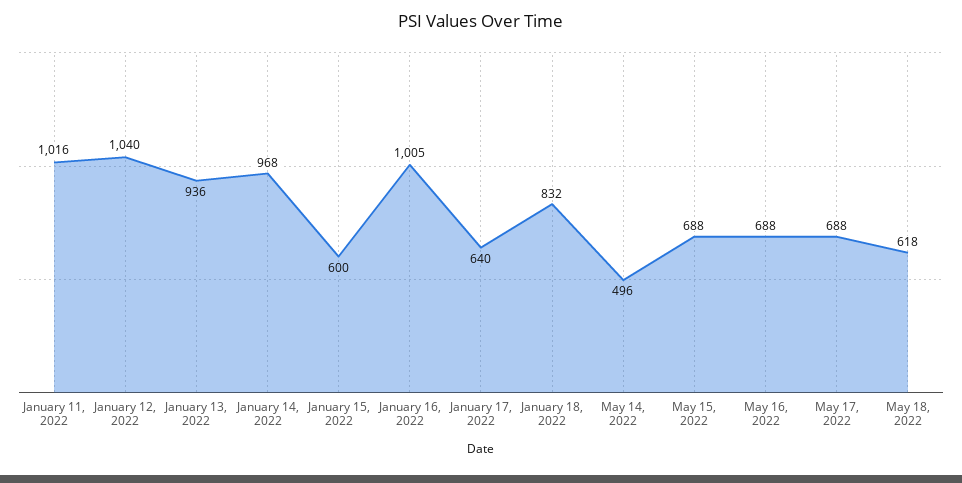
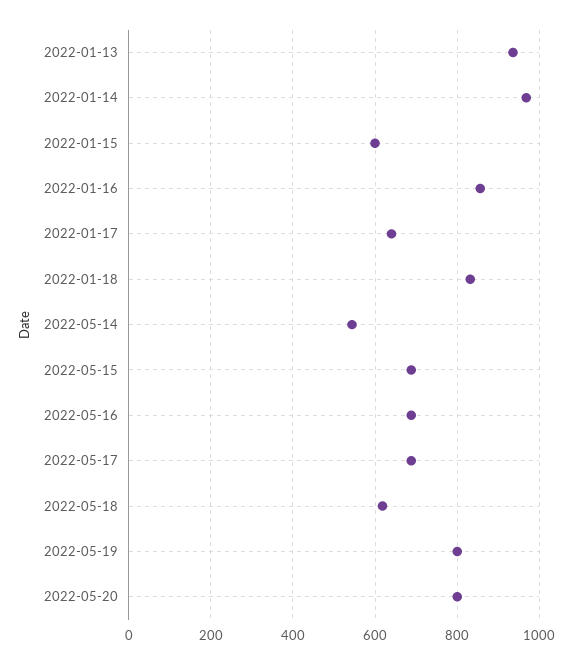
January 11, 2022: 1016 -> none
January 12, 2022: 1040 -> none
January 16, 2022: 1005 -> 860
May 14, 2022: 496 -> 540
2022-05-19: none -> 800
2022-05-20: none -> 800

